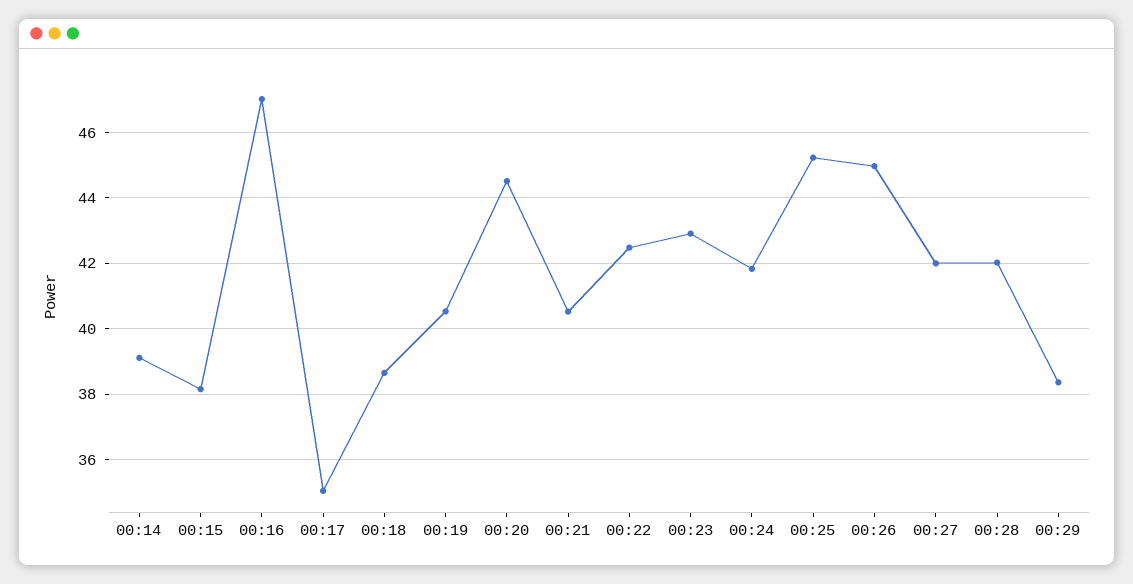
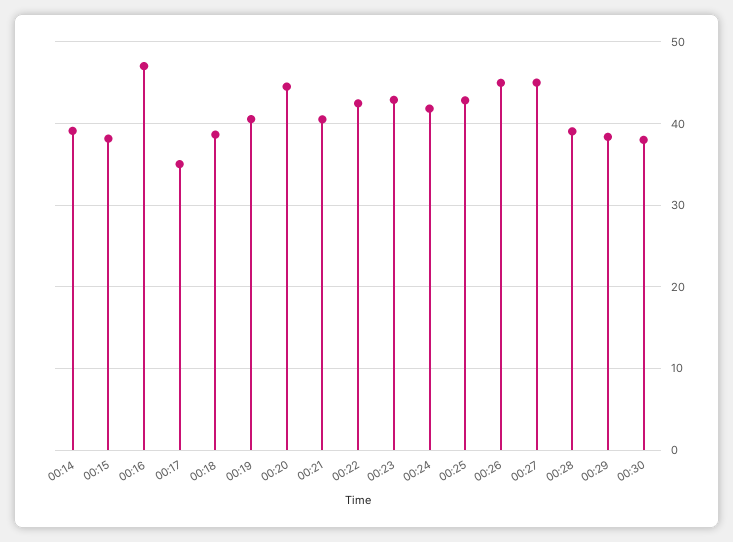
00:25: 45.2 -> 43
00:27: 42 -> 45
00:28: 42 -> 39
00:30: none -> 38

